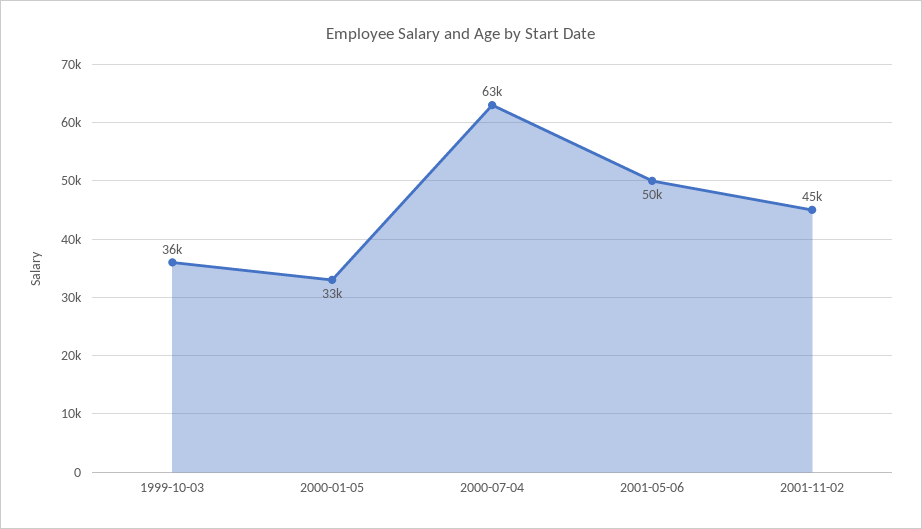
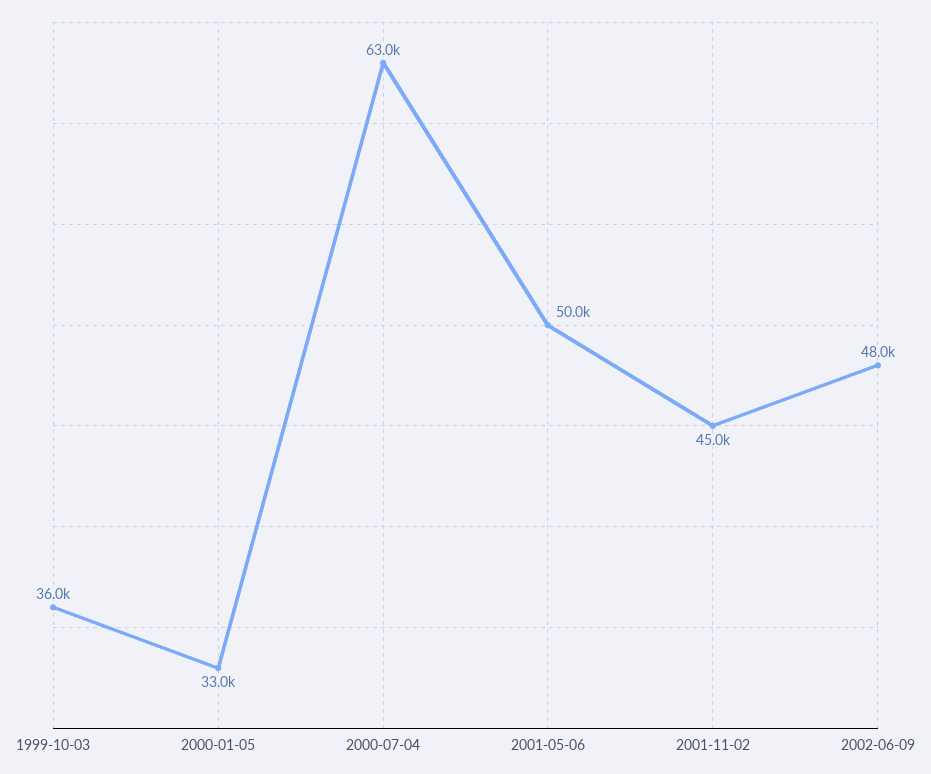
2002-06-09: none -> 48000

